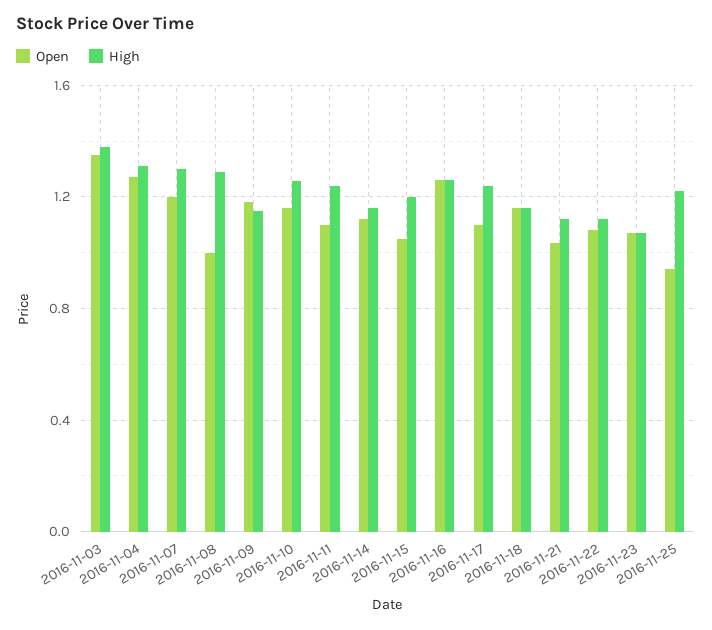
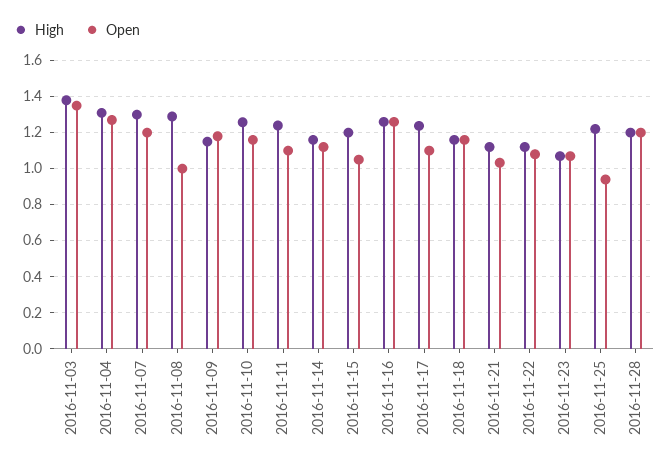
High, 2016-11-28: none -> 1.2
Open, 2016-11-28: none -> 1.2

